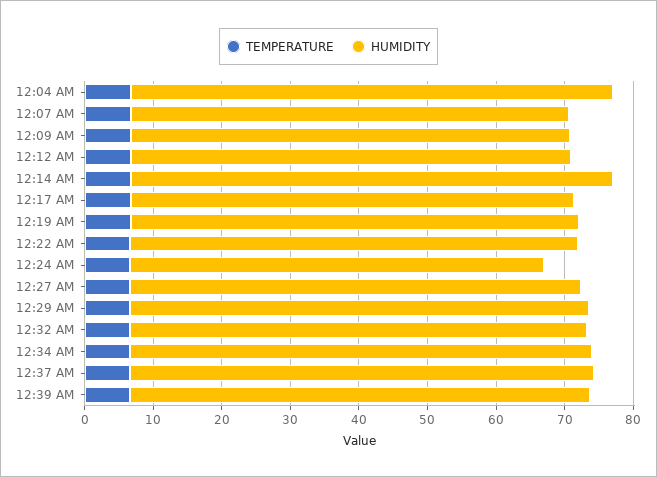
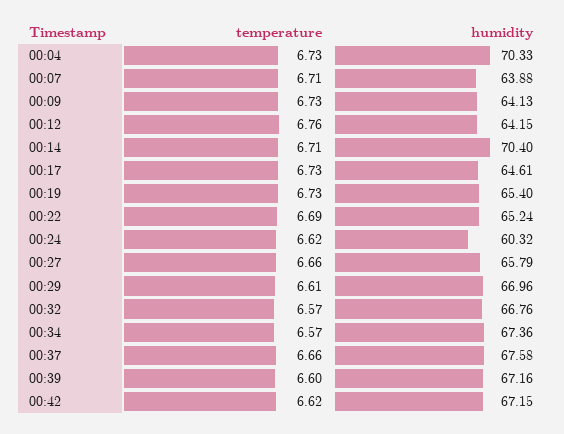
TEMPERATURE, 00:42: none -> 6.62
HUMIDITY, 00:42: none -> 67.15

